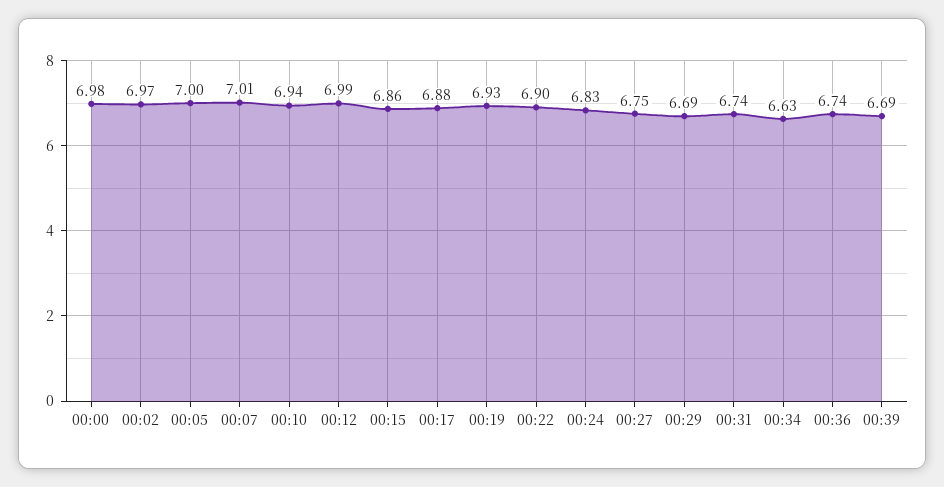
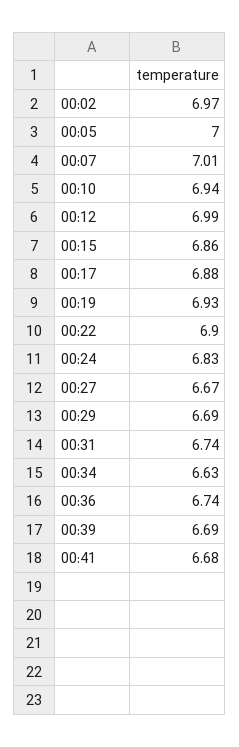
00:00: 6.98 -> none
00:27: 6.75 -> 6.67
00:41: none -> 6.68

